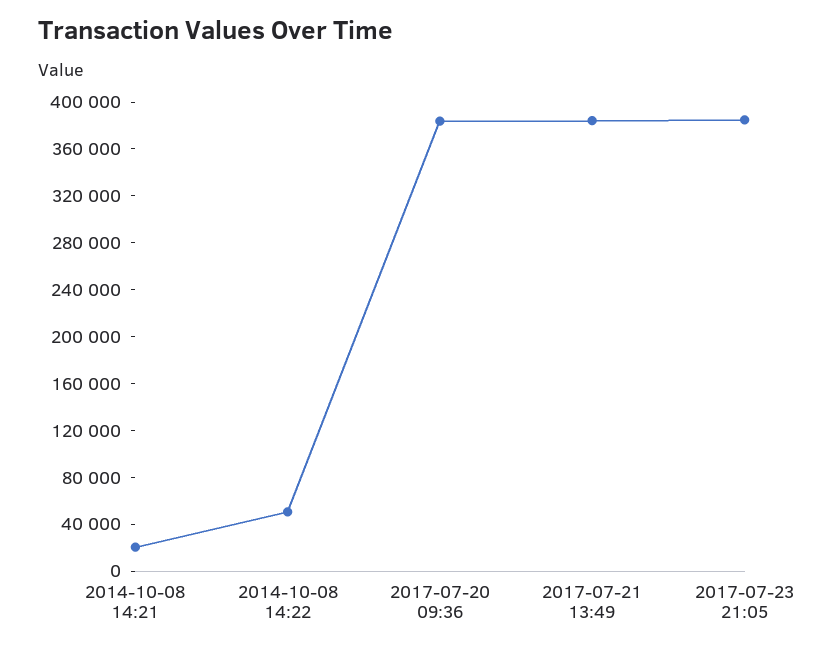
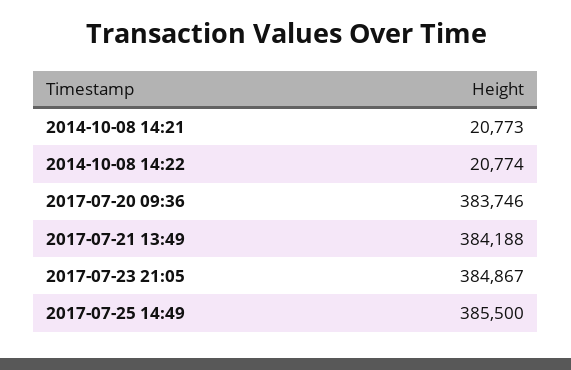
2014-10-08 14:22: 50000 -> 20774
2017-07-25 14:49: none -> 385500

